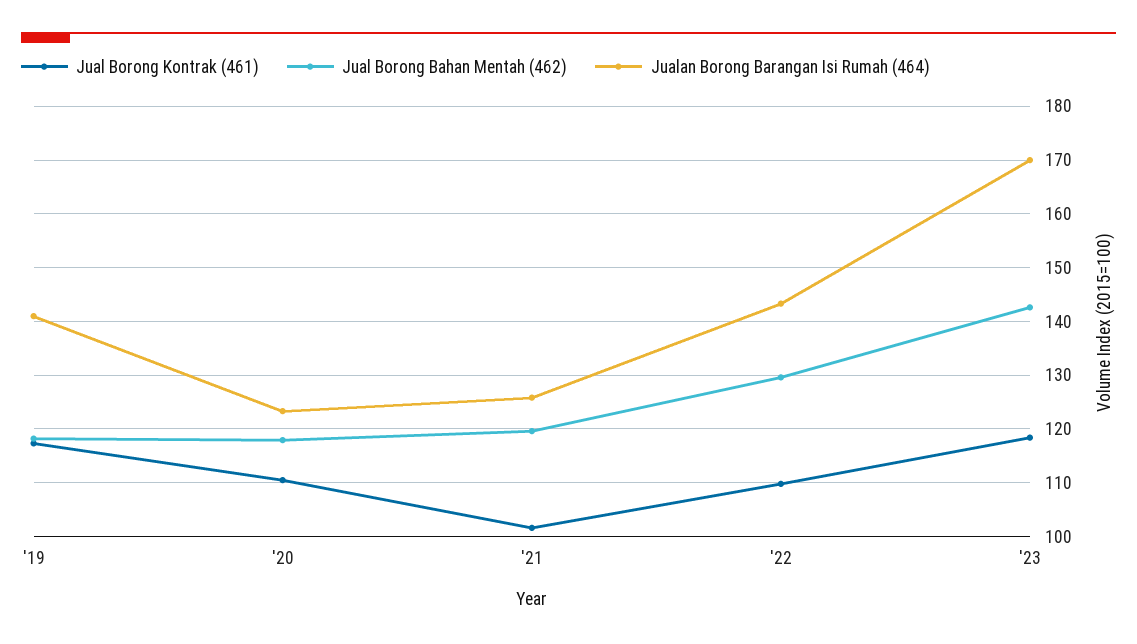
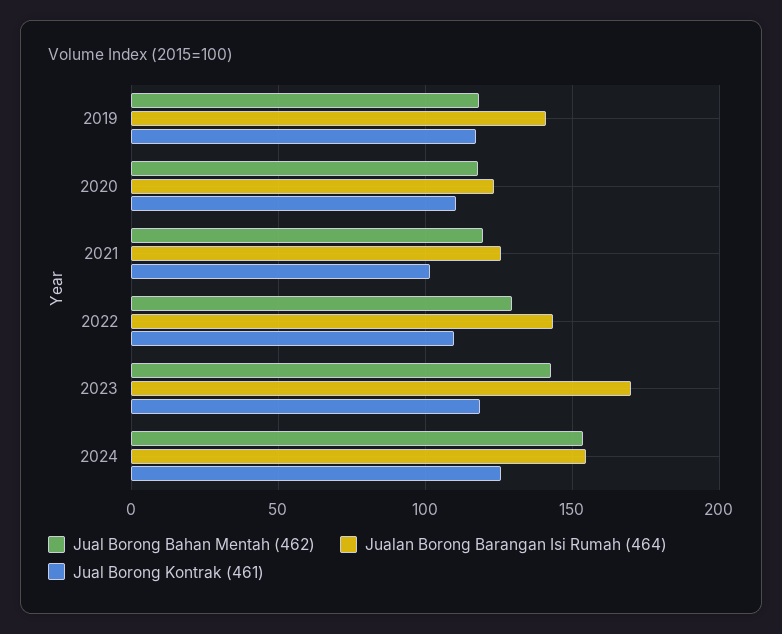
Jual Borong Bahan Mentah (462), 2024: none -> 155
Jualan Borong Barangan Isi Rumah (464), 2024: none -> 155
Jual Borong Kontrak (461), 2024: none -> 125

